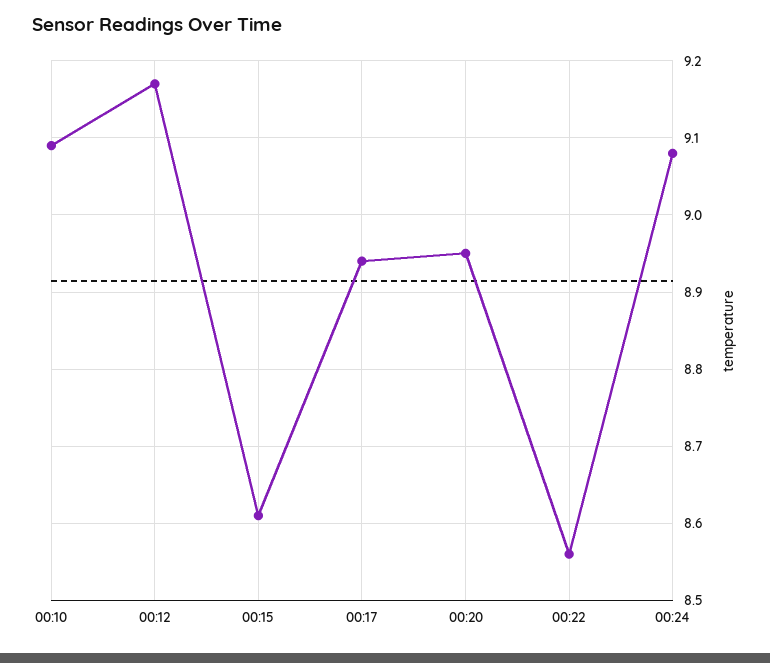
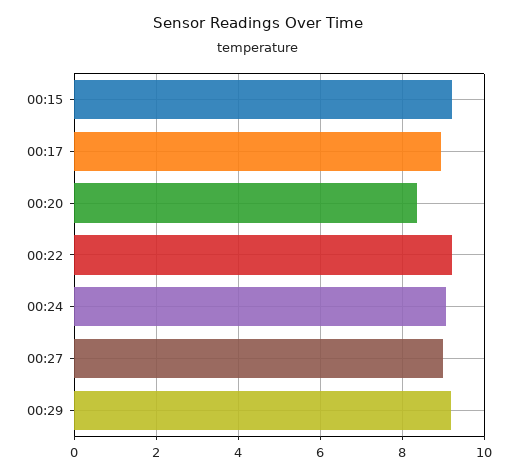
00:10: 9.09 -> none
00:12: 9.17 -> none
00:15: 8.61 -> 9.2
00:20: 8.95 -> 8.4
00:22: 8.56 -> 9.2
00:27: none -> 9
00:29: none -> 9.2

